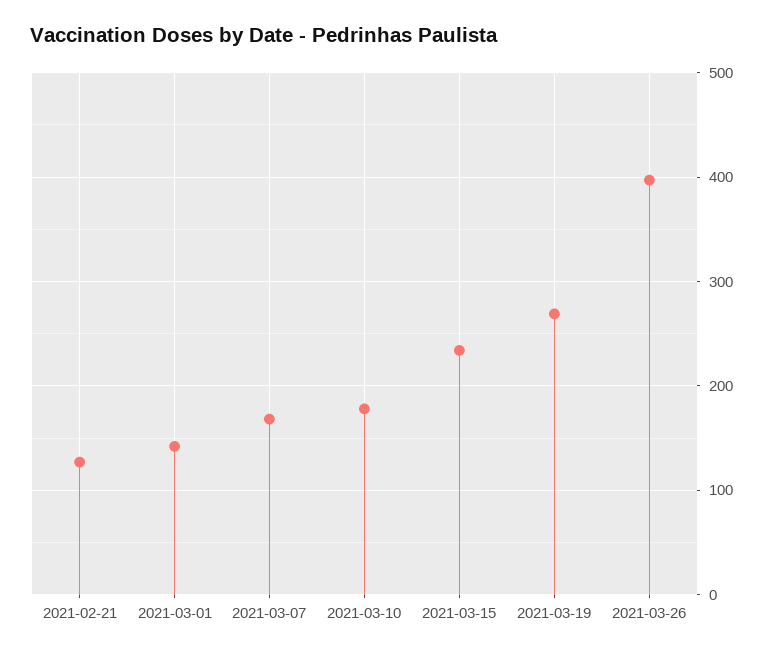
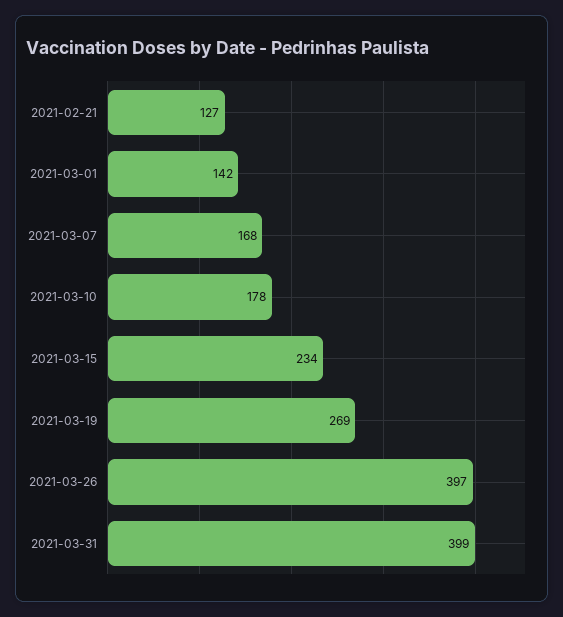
2021-03-31: none -> 399

